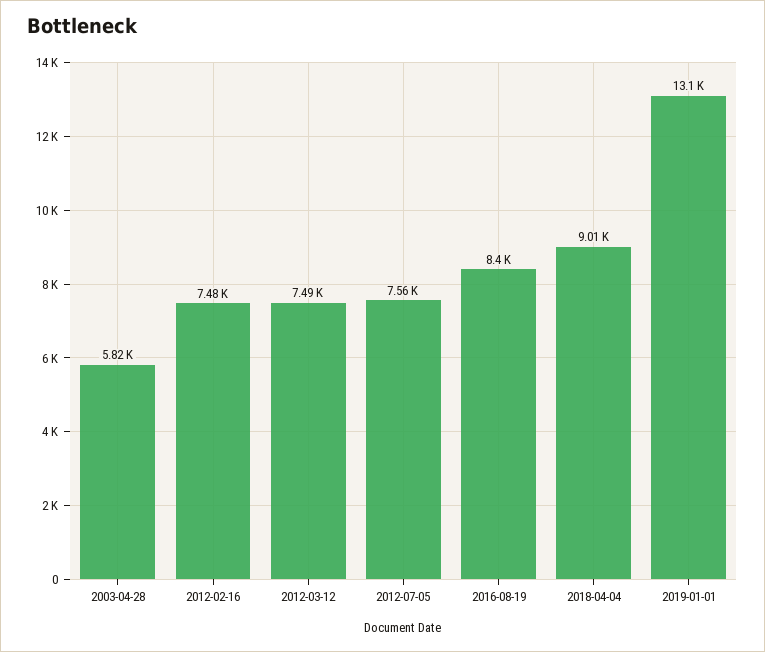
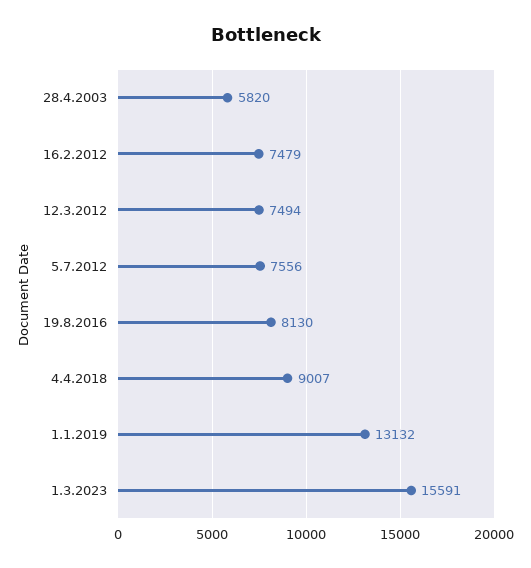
2016-08-19: 8400 -> 8130
1.3.2023: none -> 15591

